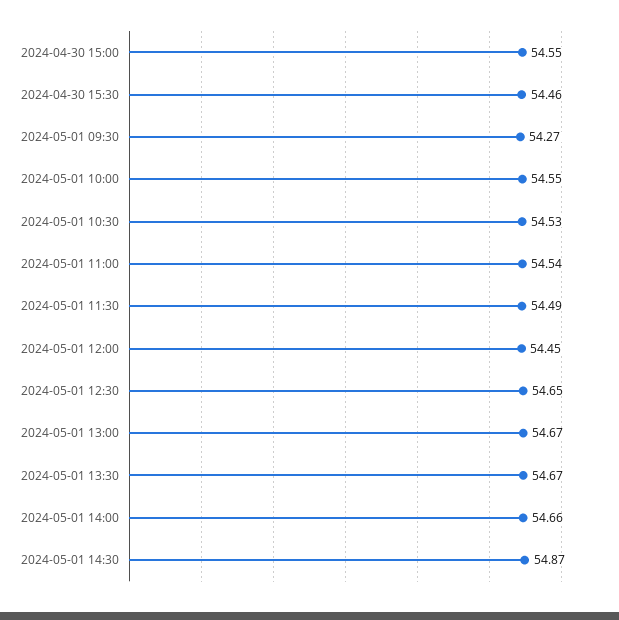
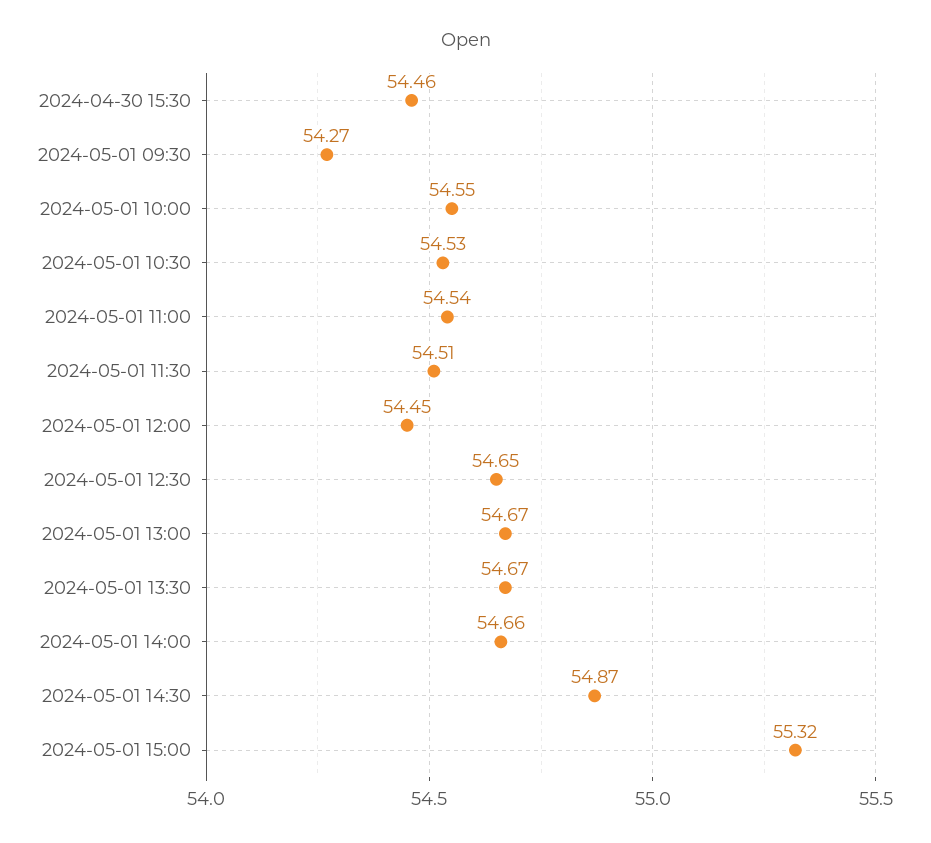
2024-04-30 15:00: 54.55 -> none
2024-05-01 11:30: 54.49 -> 54.51
2024-05-01 15:00: none -> 55.32

